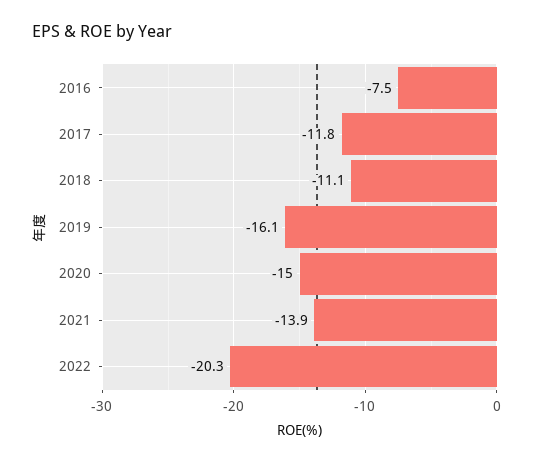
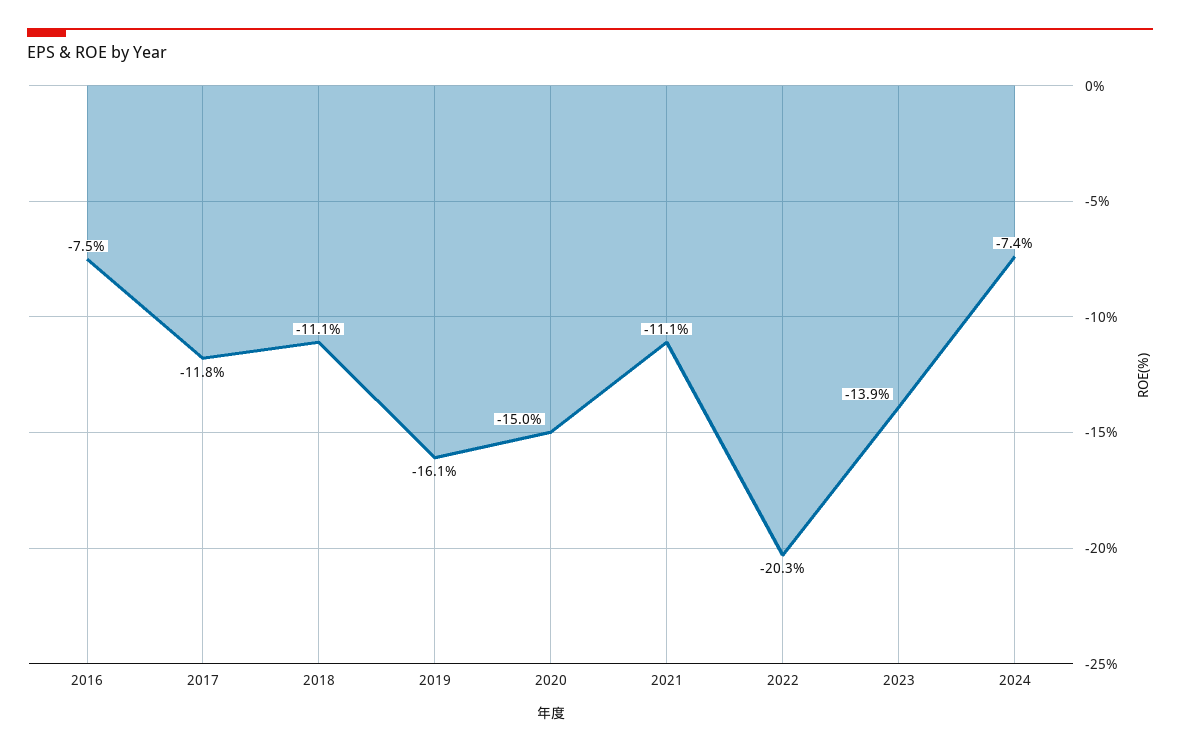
2021: -13.9 -> -11.1
2023: none -> -13.9
2024: none -> -7.4

